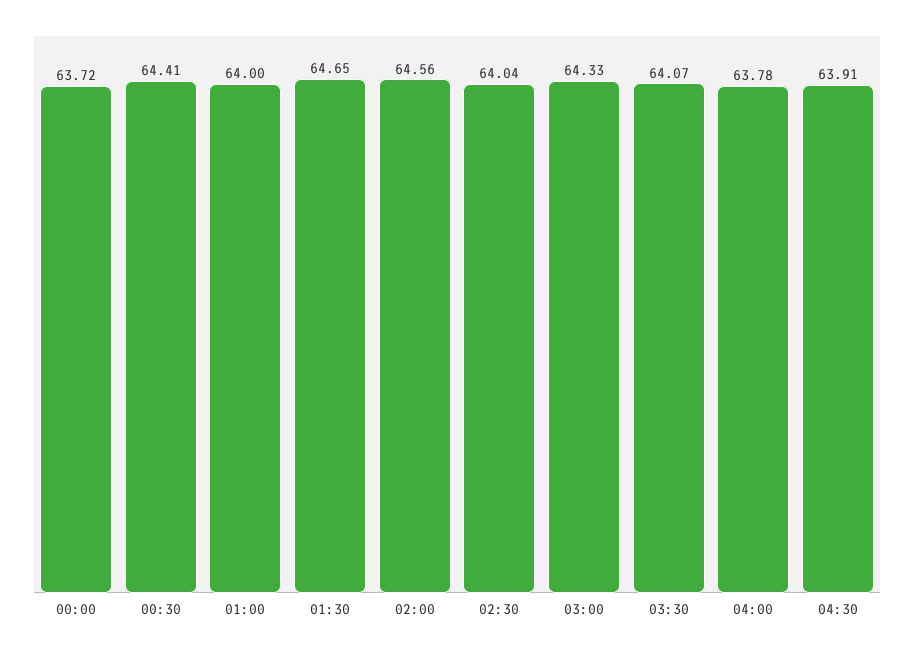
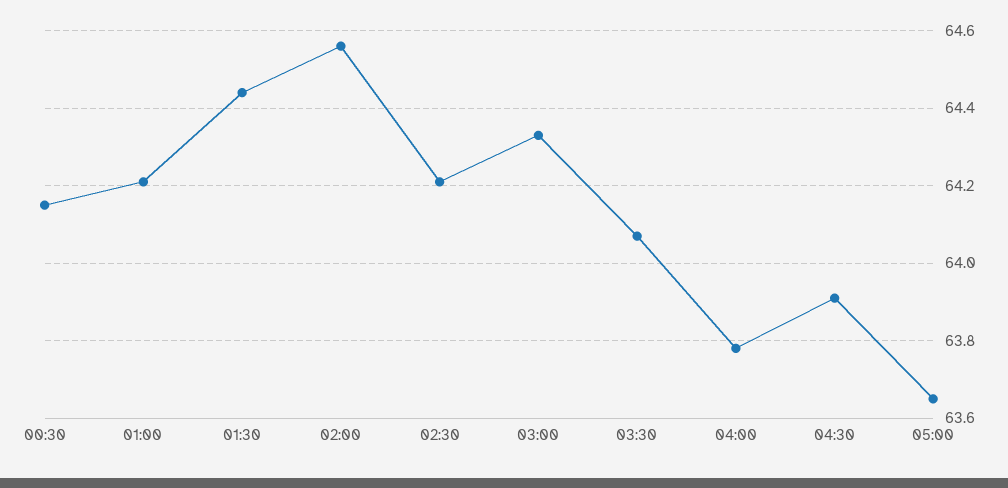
00:00: 63.72 -> none
00:30: 64.41 -> 64.15
01:00: 64 -> 64.2
01:30: 64.65 -> 64.45
02:30: 64.04 -> 64.2
05:00: none -> 63.65

